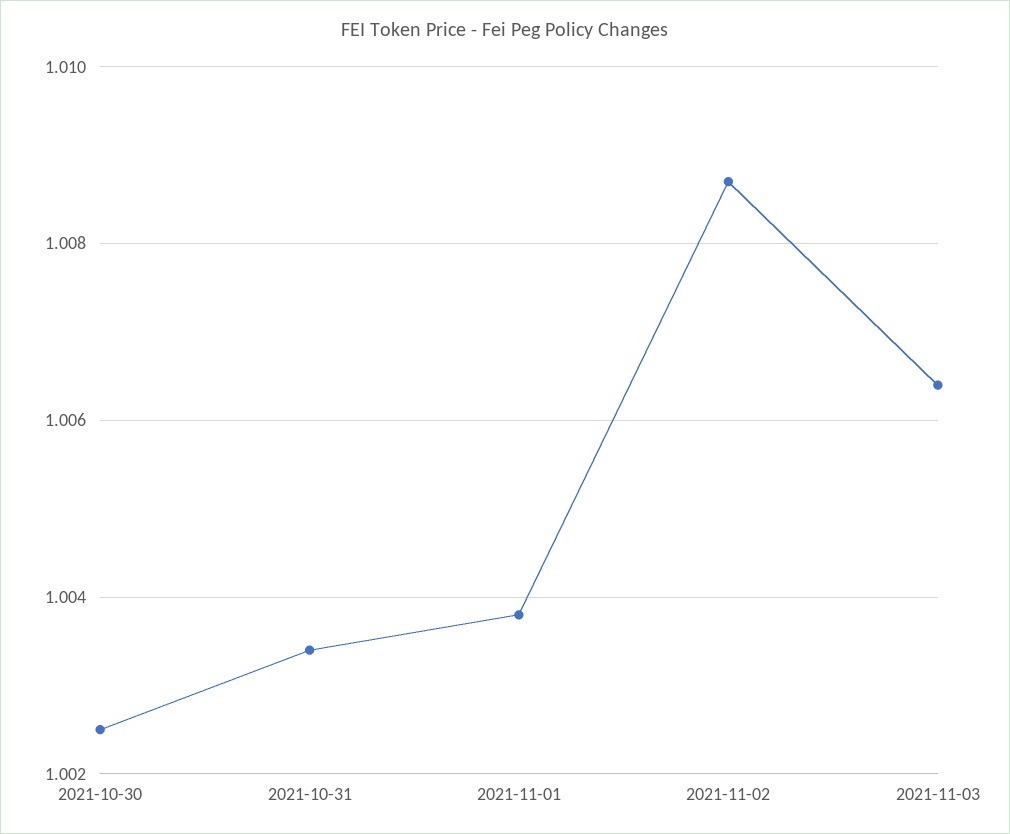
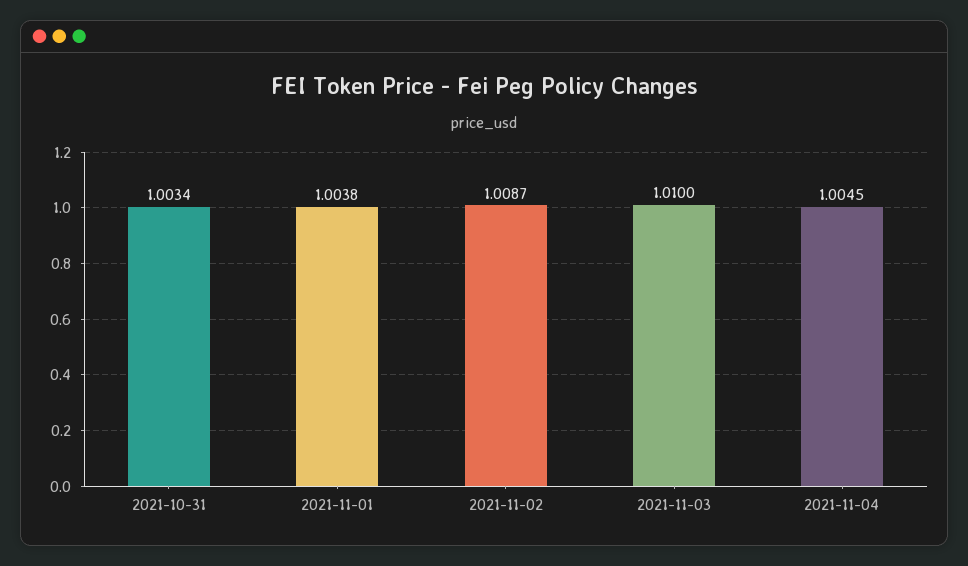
2021-10-30: 1.0025 -> none
2021-11-03: 1.0065 -> 1.01
2021-11-04: none -> 1.0045

